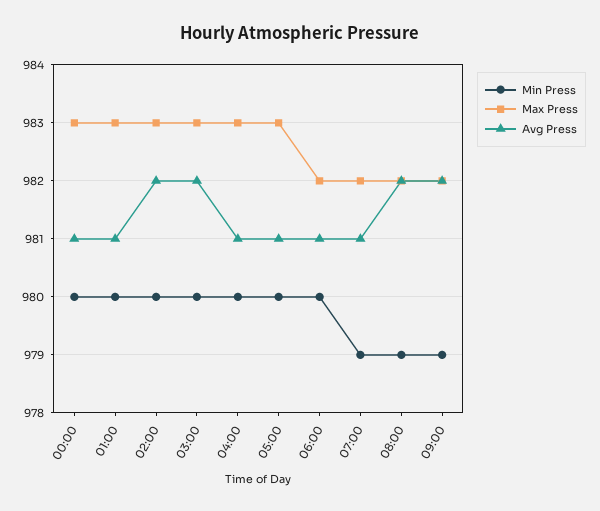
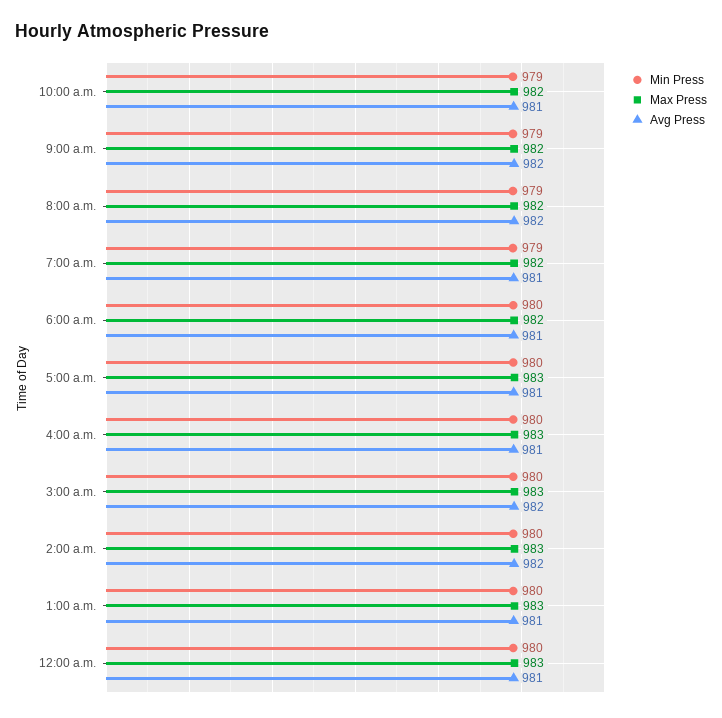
Min Press, 10:00 a.m.: none -> 979
Max Press, 10:00 a.m.: none -> 982
Avg Press, 10:00 a.m.: none -> 981

